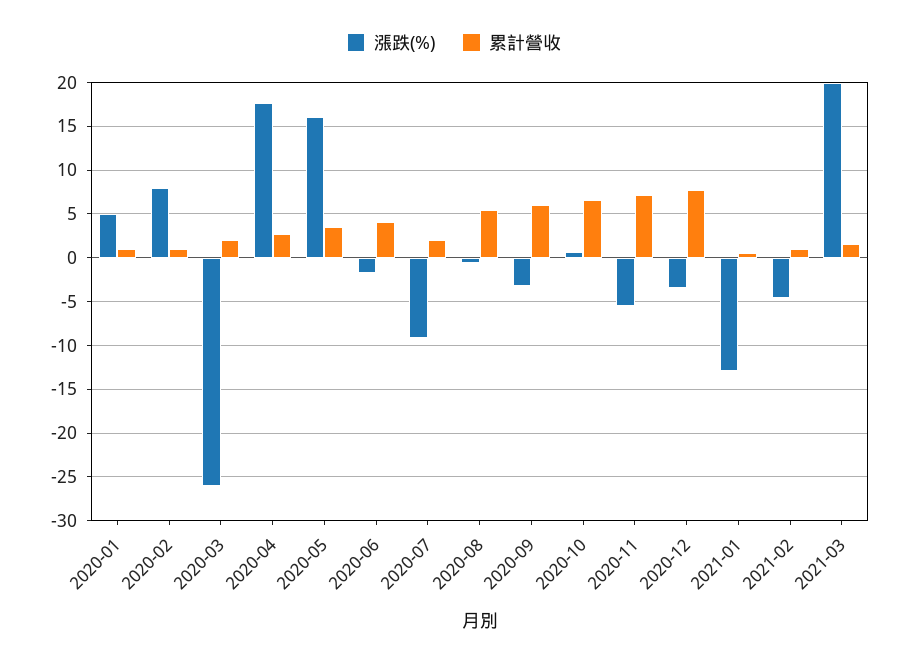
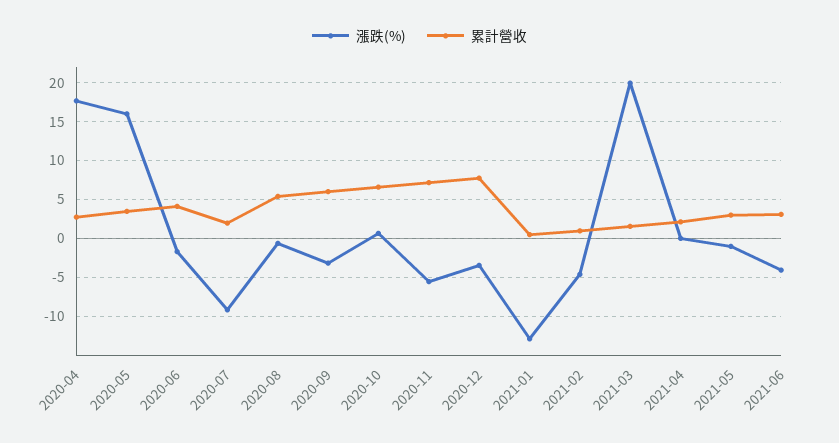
漲跌(%), 2020-01: 5 -> none
累計營收, 2020-01: 1 -> none
漲跌(%), 2020-02: 8 -> none
累計營收, 2020-02: 1 -> none
漲跌(%), 2020-03: -26 -> none
累計營收, 2020-03: 2 -> none
漲跌(%), 2021-04: none -> 0
累計營收, 2021-04: none -> 2
漲跌(%), 2021-05: none -> -1
累計營收, 2021-05: none -> 3
漲跌(%), 2021-06: none -> -4
累計營收, 2021-06: none -> 3

